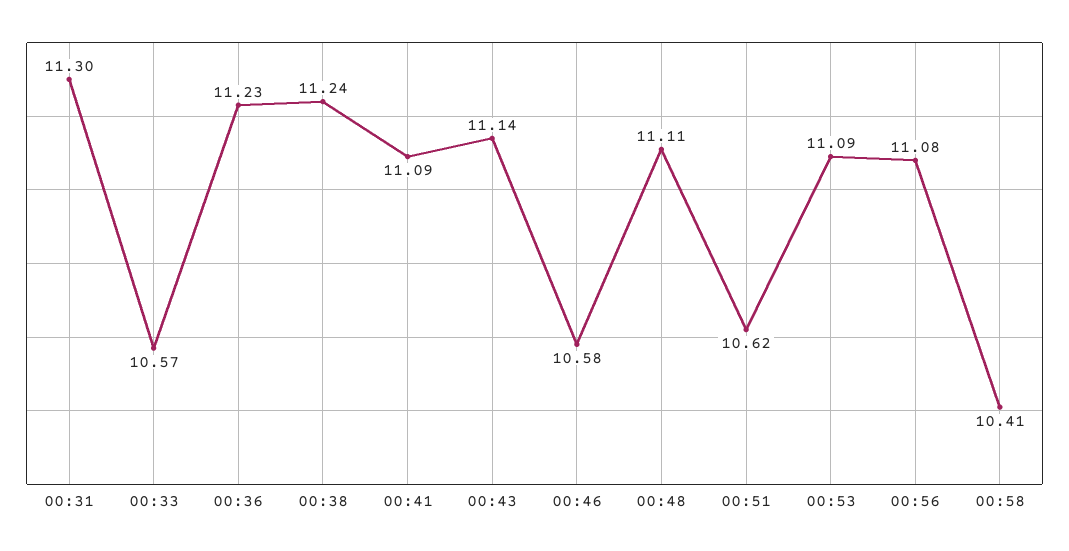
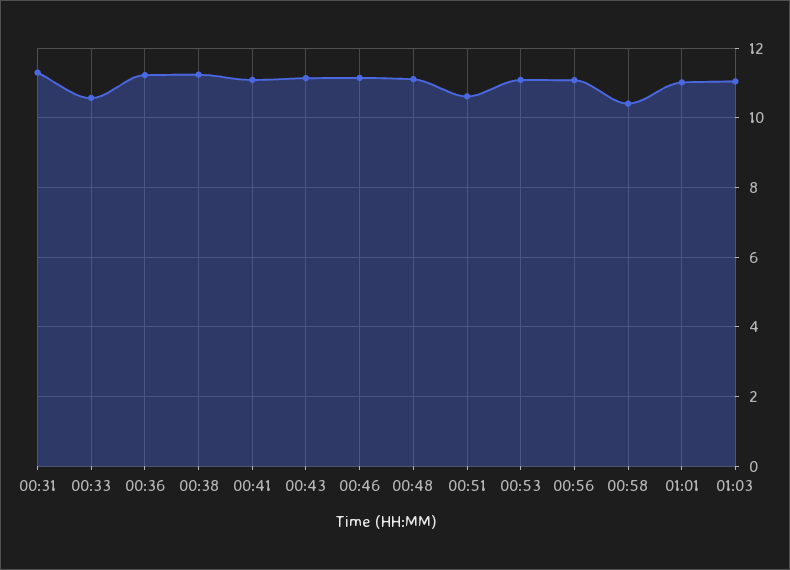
00:46: 10.58 -> 11.2
01:01: none -> 11
01:03: none -> 11

